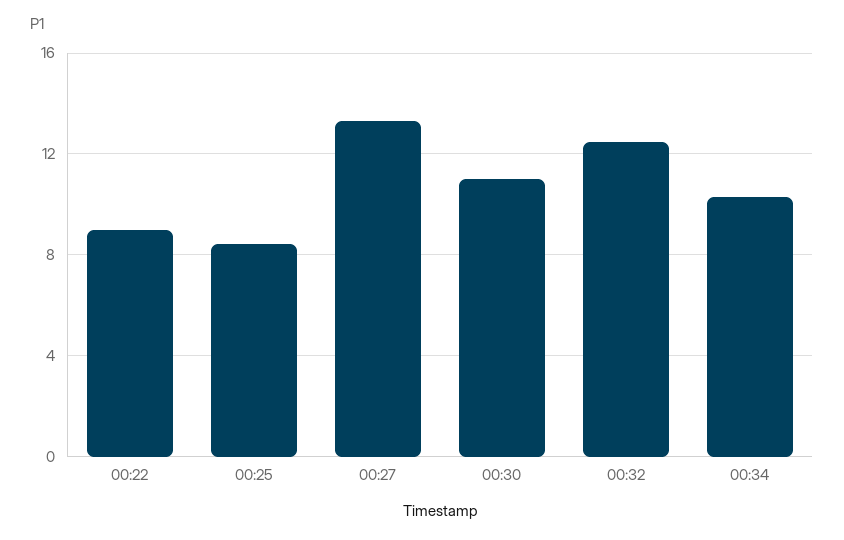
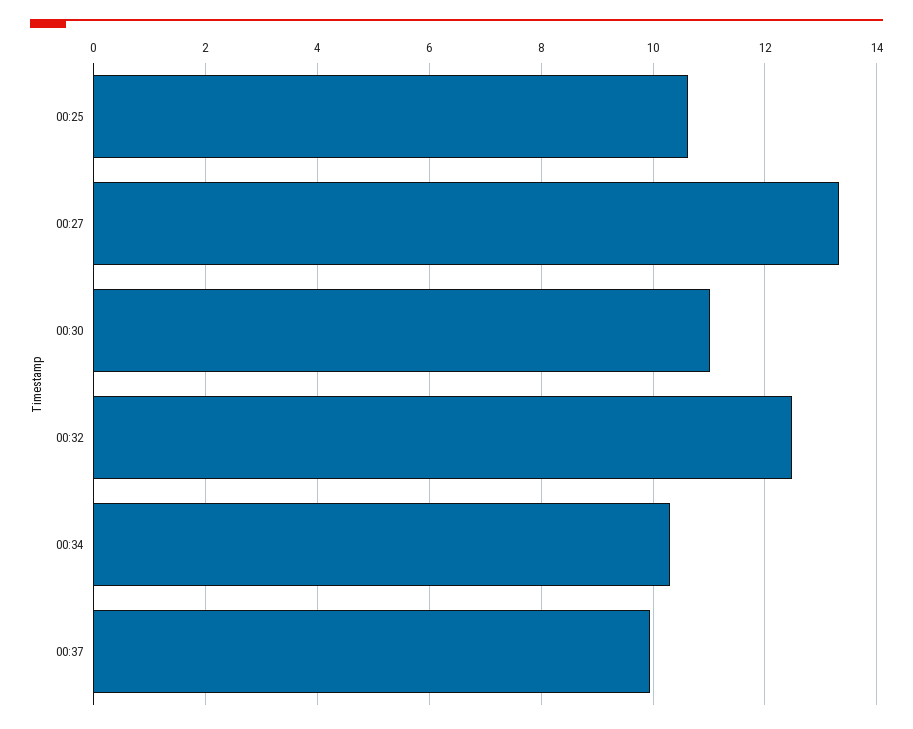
00:22: 9 -> none
00:25: 8.5 -> 10.6
00:37: none -> 10

